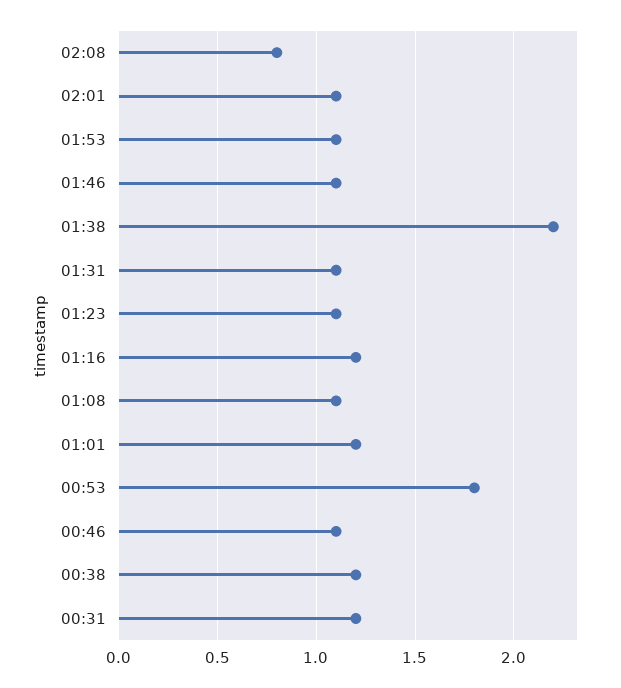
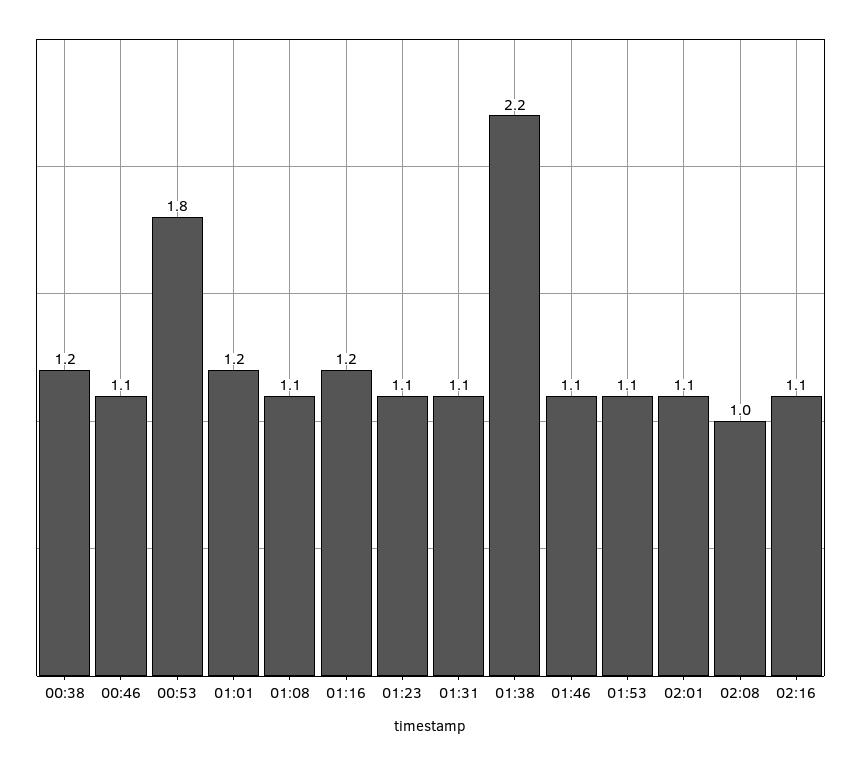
02:08: 0.8 -> 1
00:31: 1.2 -> none
02:16: none -> 1.1

